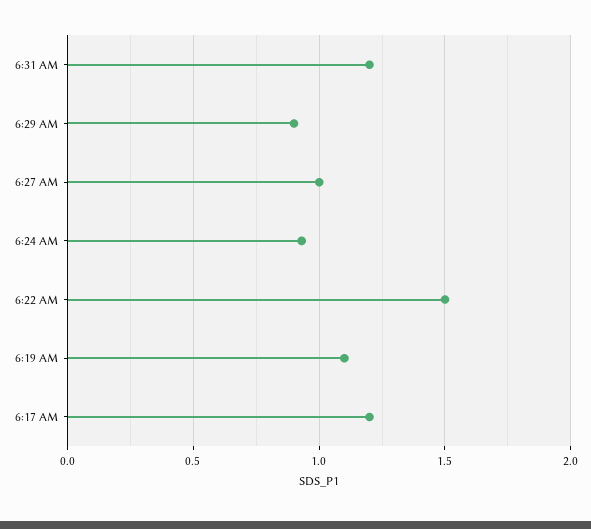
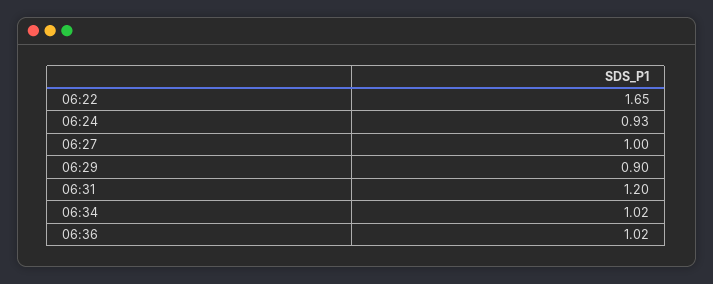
6:22 AM: 1.5 -> 1.65
6:19 AM: 1.1 -> none
6:17 AM: 1.2 -> none
06:34: none -> 1.02
06:36: none -> 1.02

